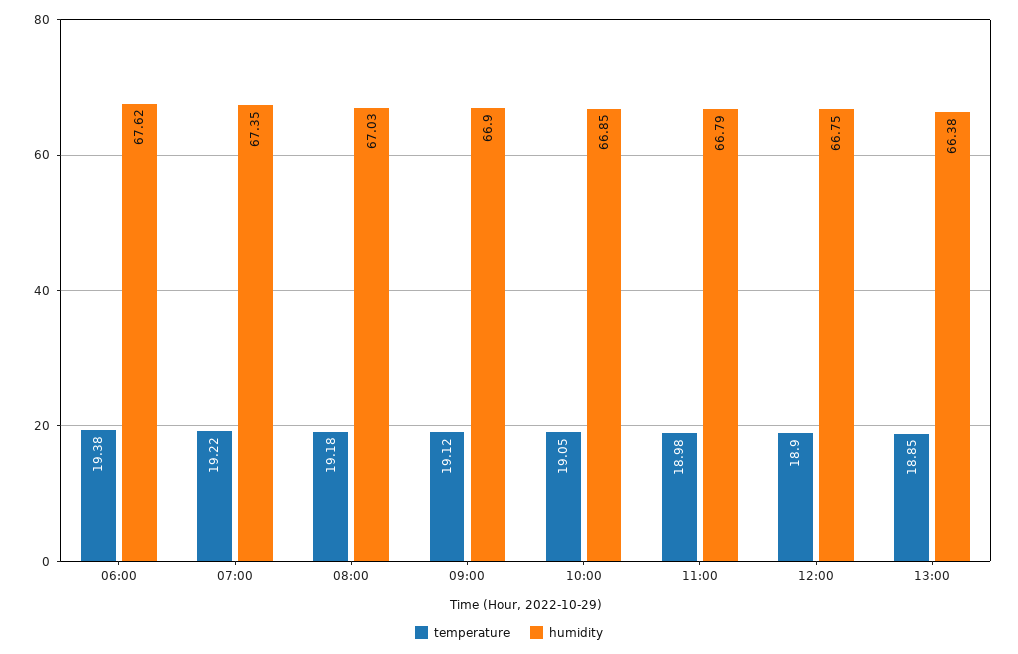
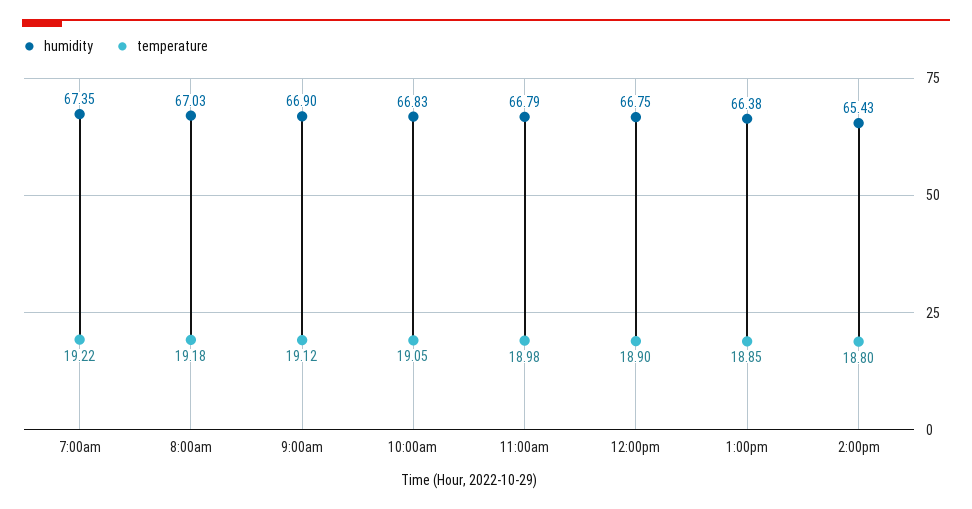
temperature, 06:00: 19.38 -> none
humidity, 06:00: 67.62 -> none
humidity, 10:00: 66.85 -> 66.83
humidity, 2:00pm: none -> 65.43
temperature, 2:00pm: none -> 18.8

